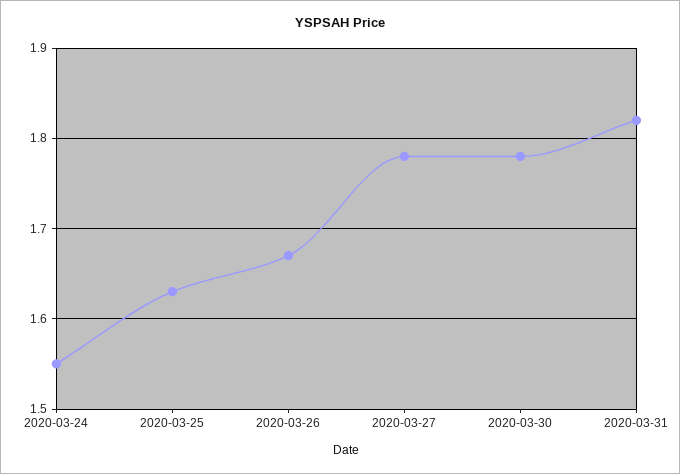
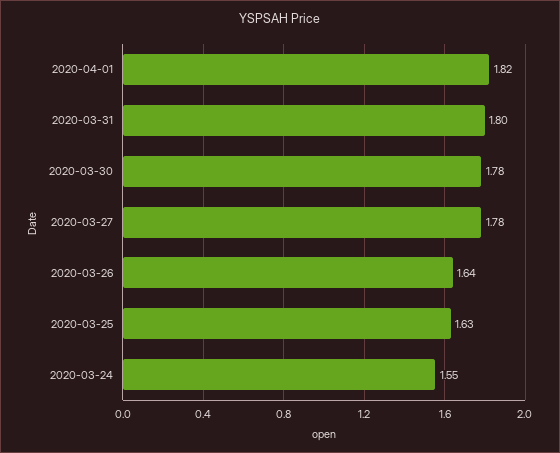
2020-03-26: 1.67 -> 1.64
2020-03-31: 1.82 -> 1.8
2020-04-01: none -> 1.82

